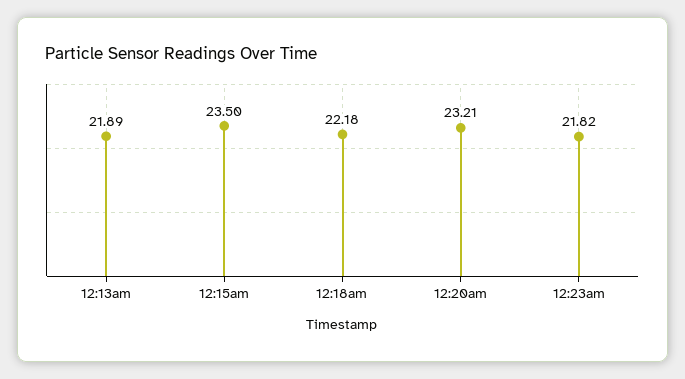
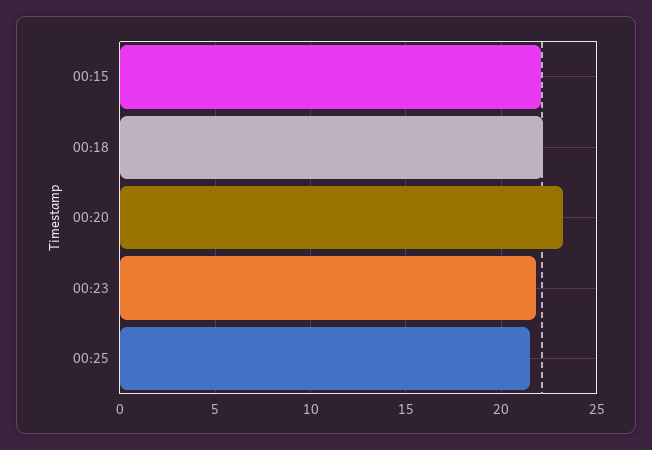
12:13am: 21.89 -> none
12:15am: 23.5 -> 22
00:25: none -> 21.5

